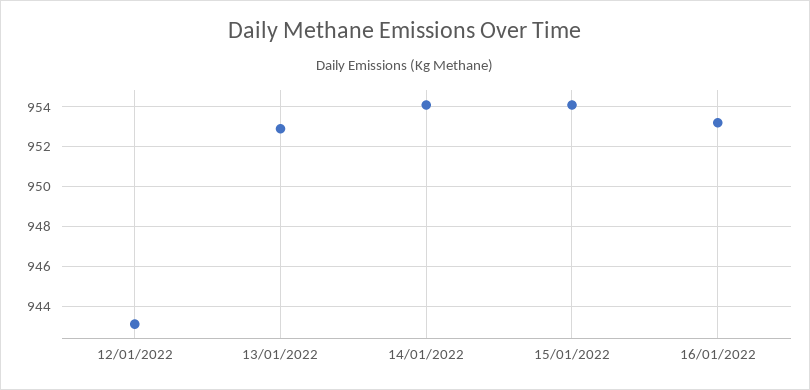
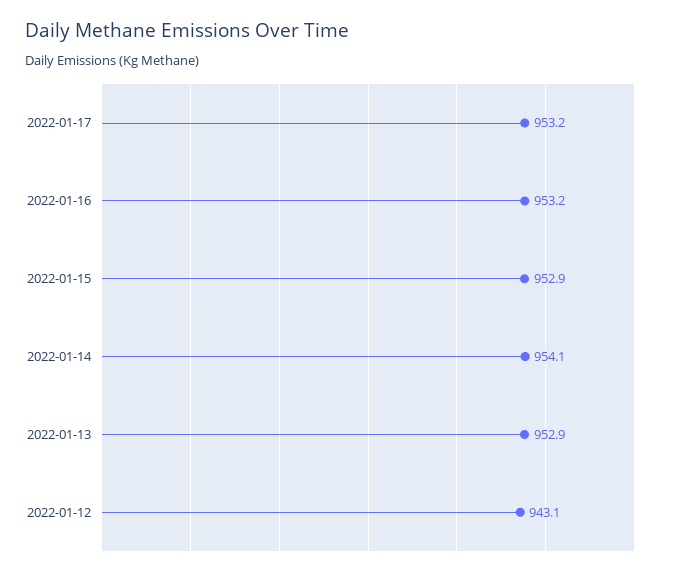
15/01/2022: 954 -> 952.9
2022-01-17: none -> 953.2

